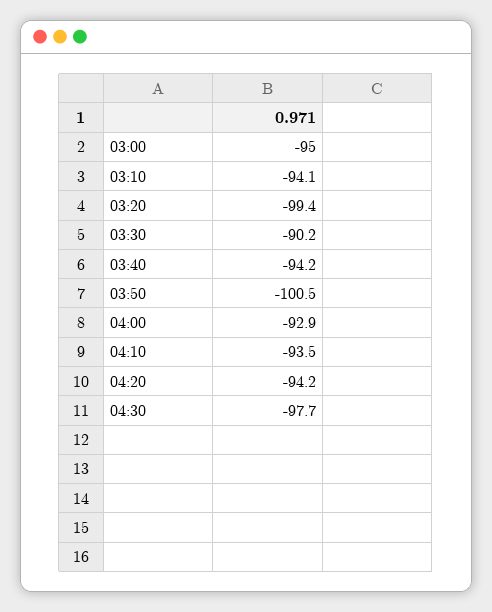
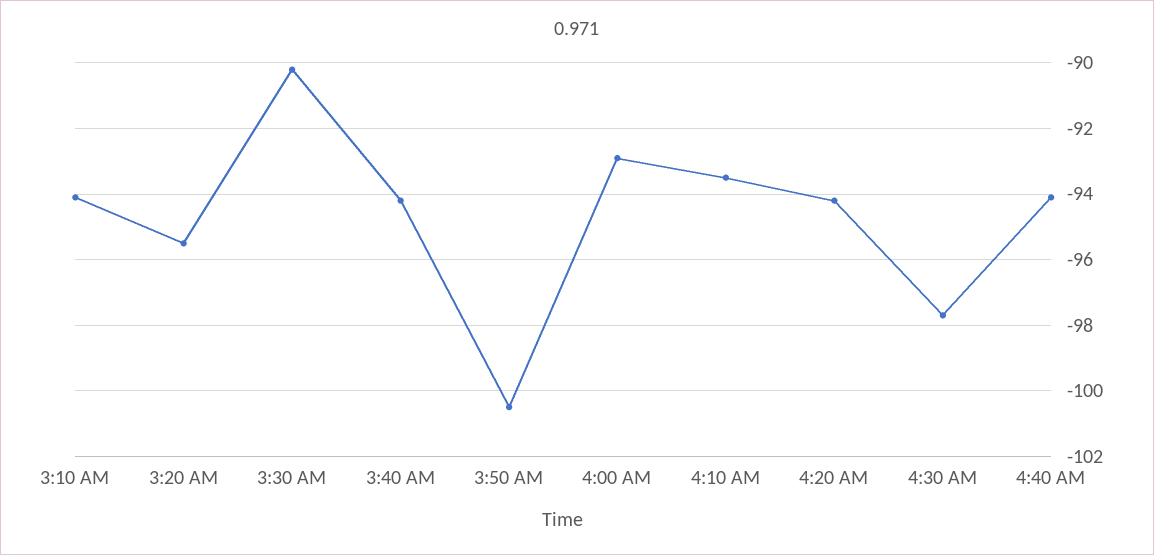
03:00: -95 -> none
03:20: -99.4 -> -95.5
4:40 AM: none -> -94

